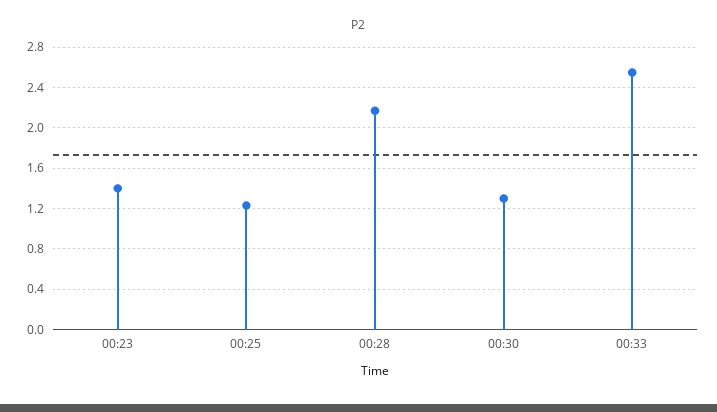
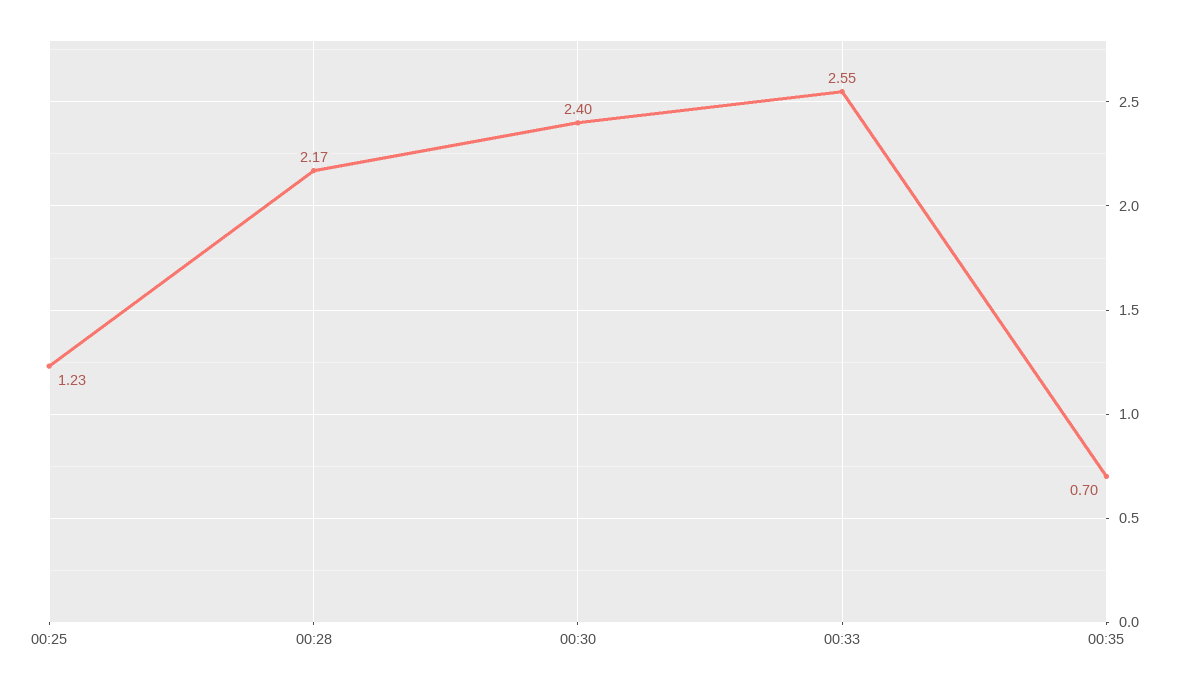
00:23: 1.4 -> none
00:30: 1.3 -> 2.4
00:35: none -> 0.7

